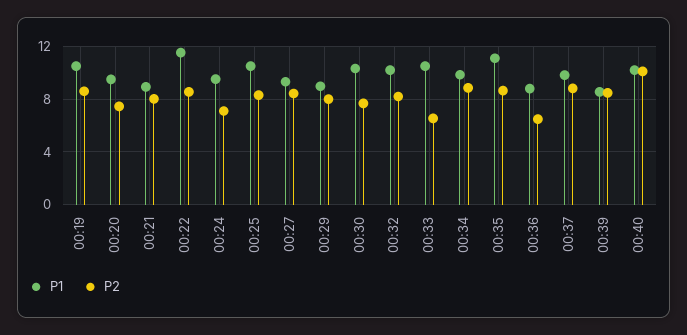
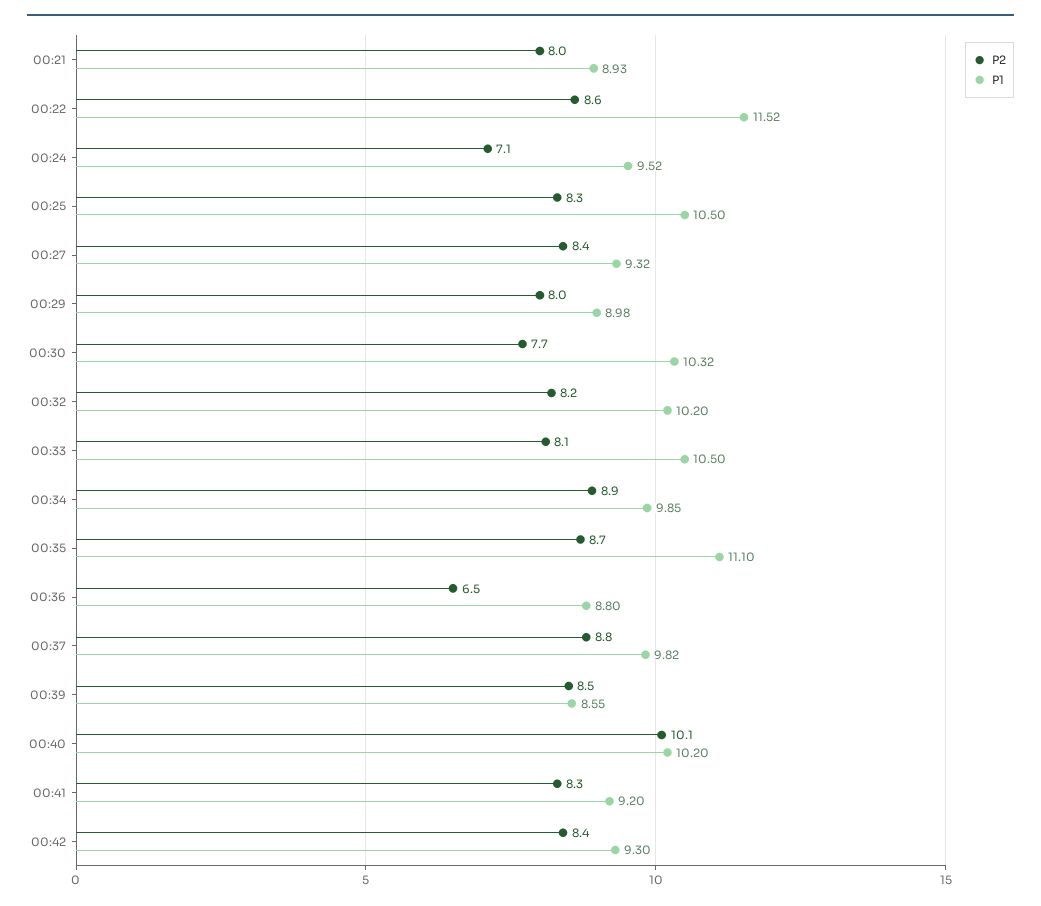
P1, 00:19: 10.5 -> none
P2, 00:19: 8.5 -> none
P1, 00:20: 9.5 -> none
P2, 00:20: 7.5 -> none
P2, 00:33: 6.5 -> 8.1
P2, 00:41: none -> 8.3
P1, 00:41: none -> 9.2
P2, 00:42: none -> 8.4
P1, 00:42: none -> 9.3

